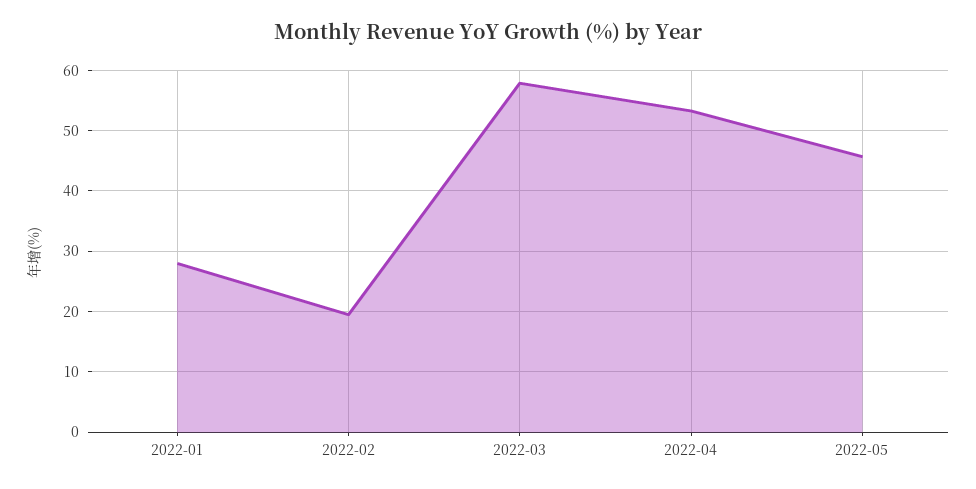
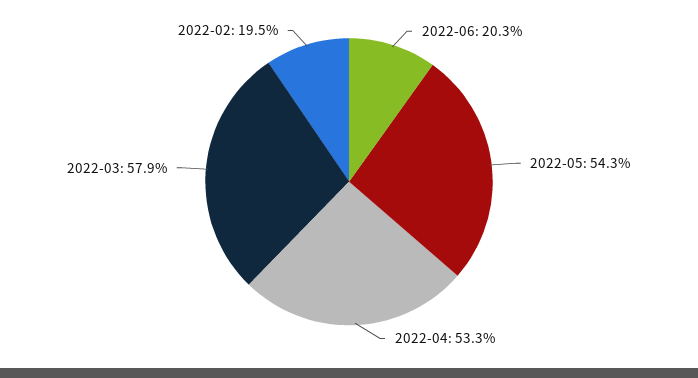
2022-01: 28 -> none
2022-05: 46 -> 54.3
2022-06: none -> 20.3

